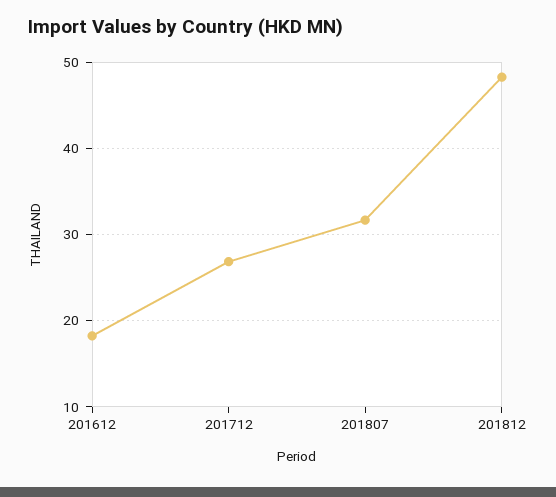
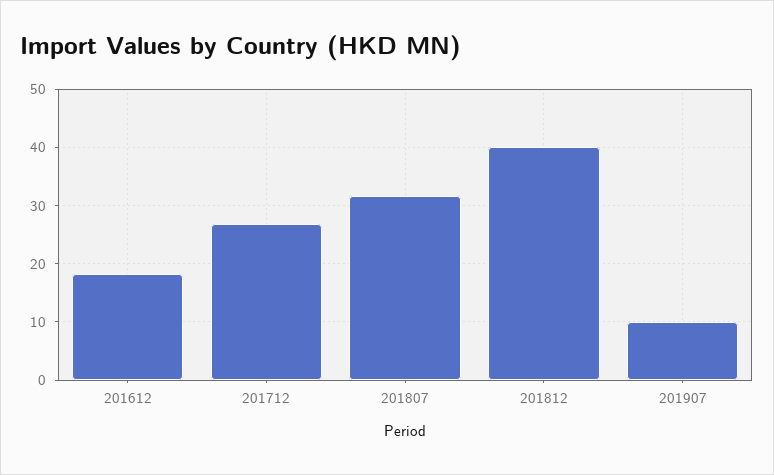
201812: 48 -> 40
201907: none -> 10

